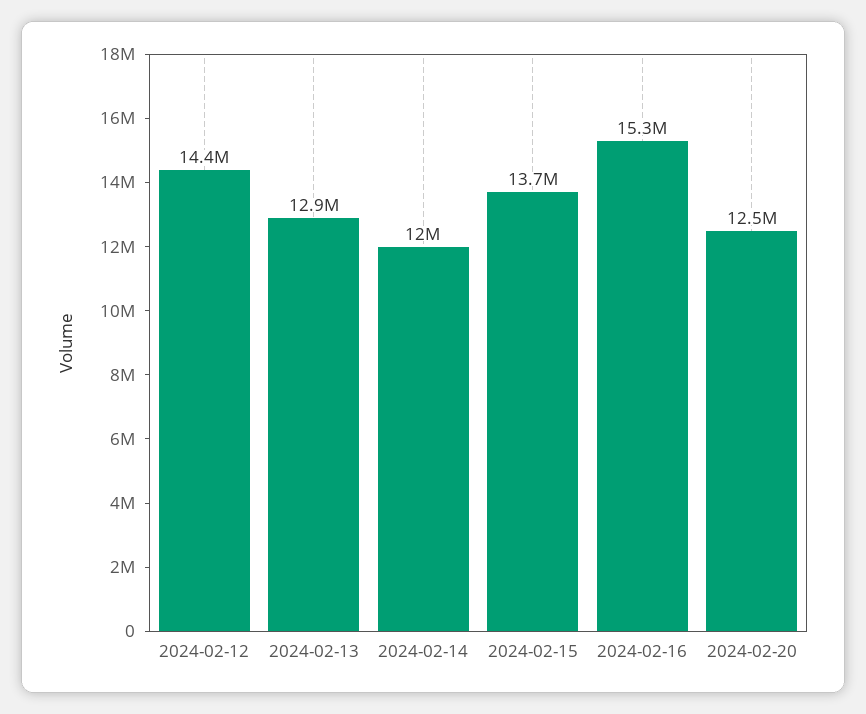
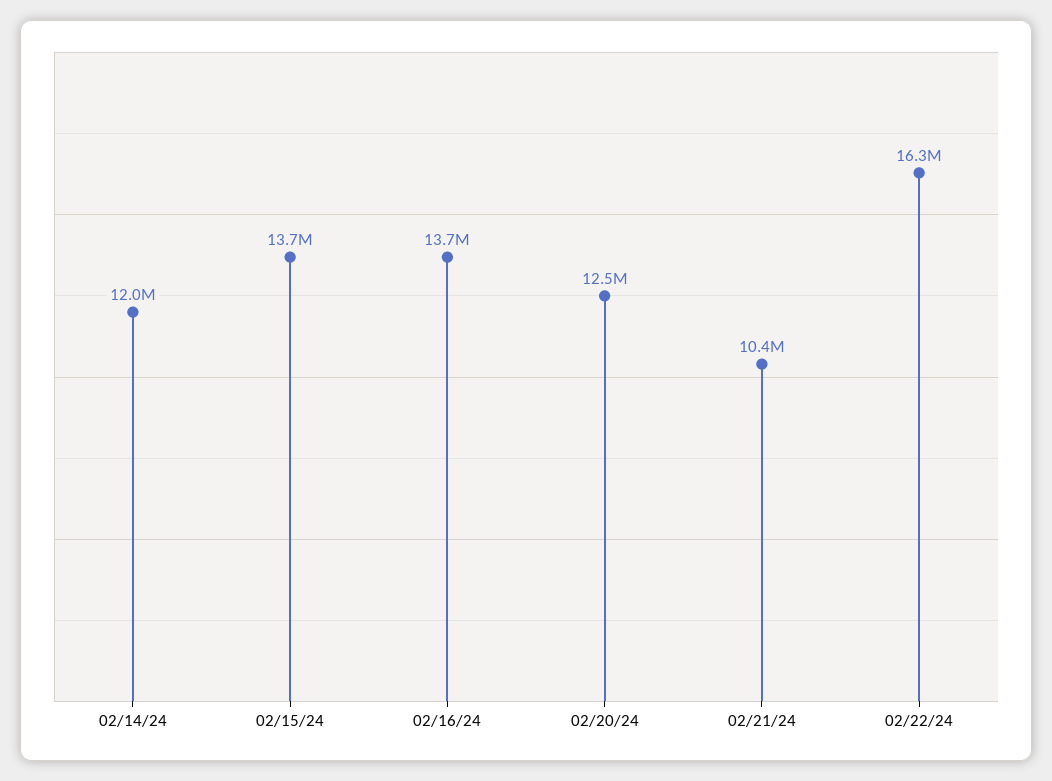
2024-02-12: 14400000 -> none
2024-02-13: 12900000 -> none
2024-02-16: 15300000 -> 13700000
02/21/24: none -> 10400000
02/22/24: none -> 16300000

